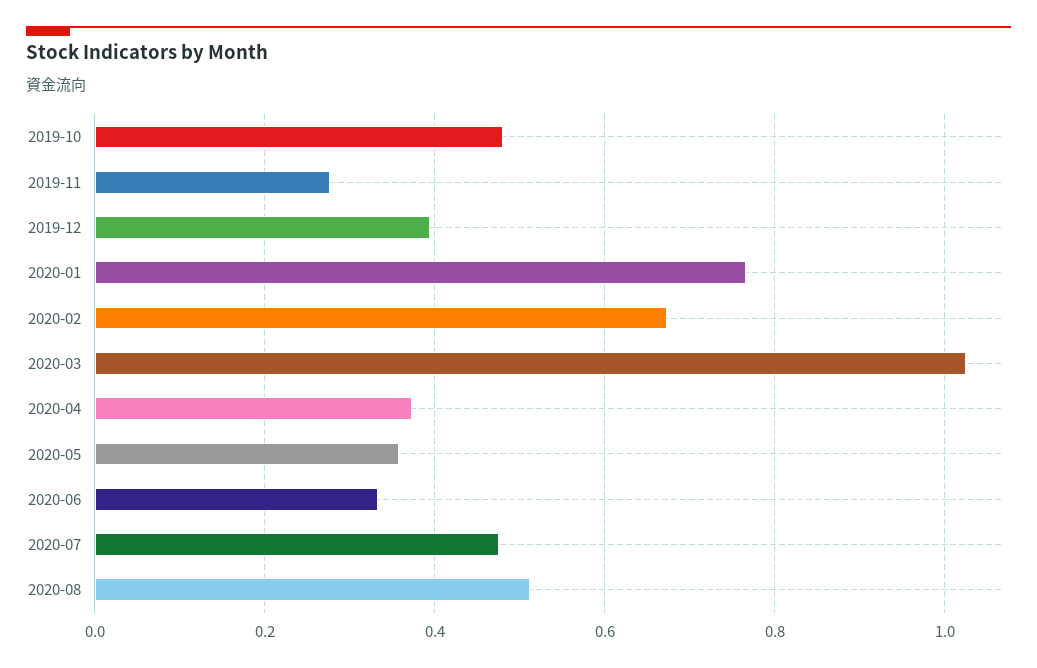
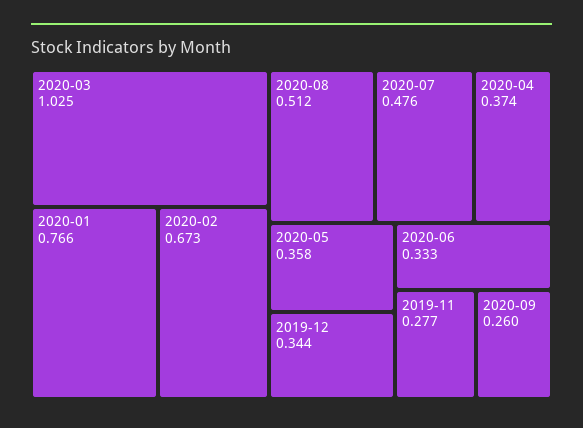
2019-10: 0.48 -> none
2019-12: 0.4 -> 0.344
2020-09: none -> 0.26

